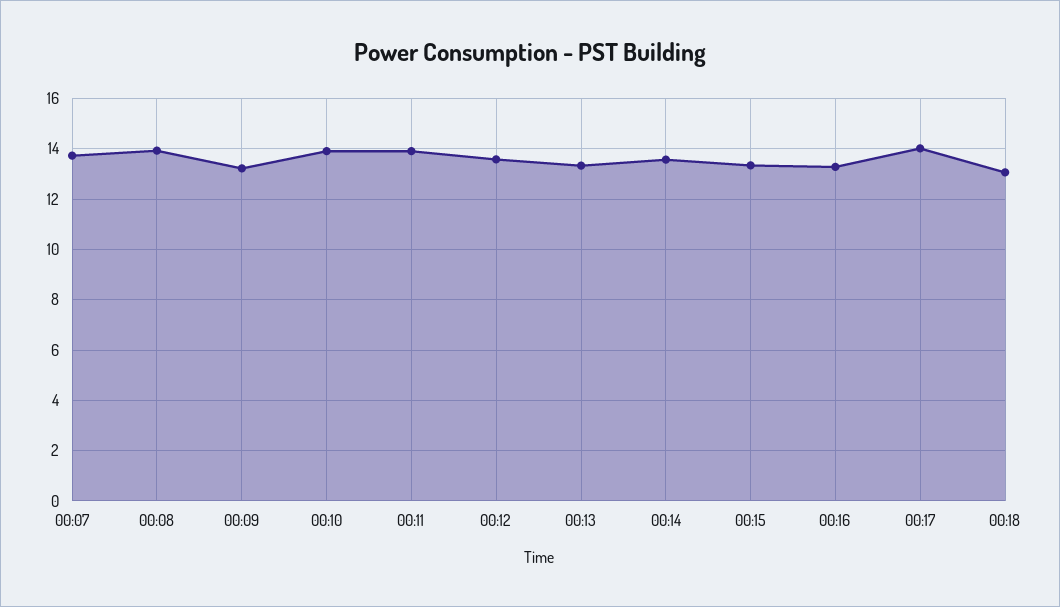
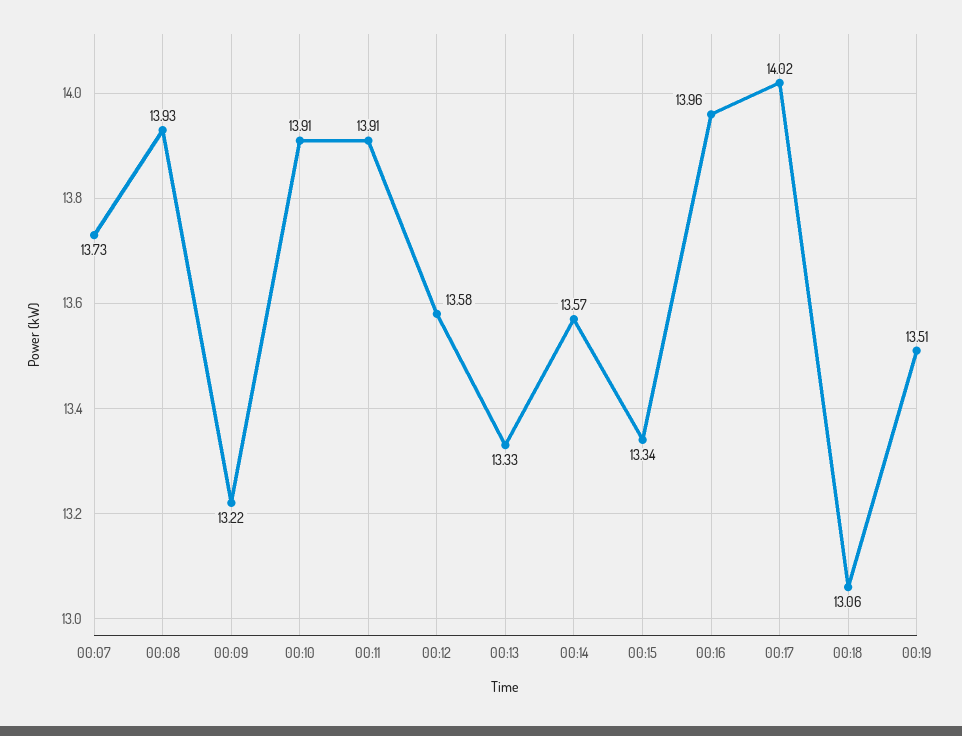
00:16: 13.25 -> 13.96
00:19: none -> 13.51

